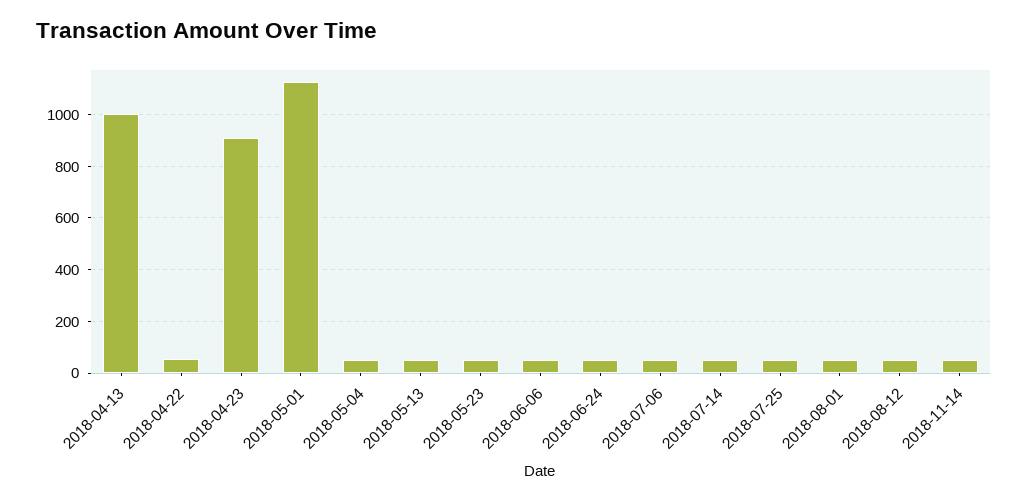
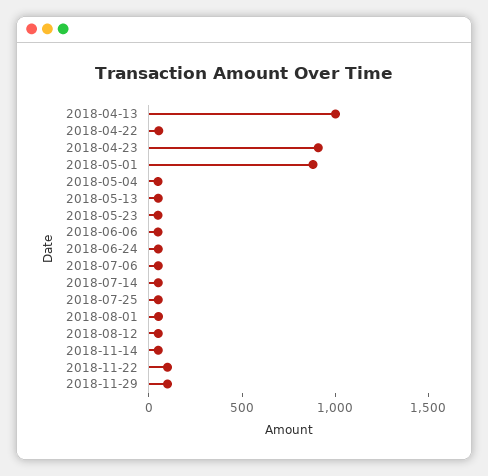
2018-05-01: 1125 -> 900
2018-11-22: none -> 100
2018-11-29: none -> 100

